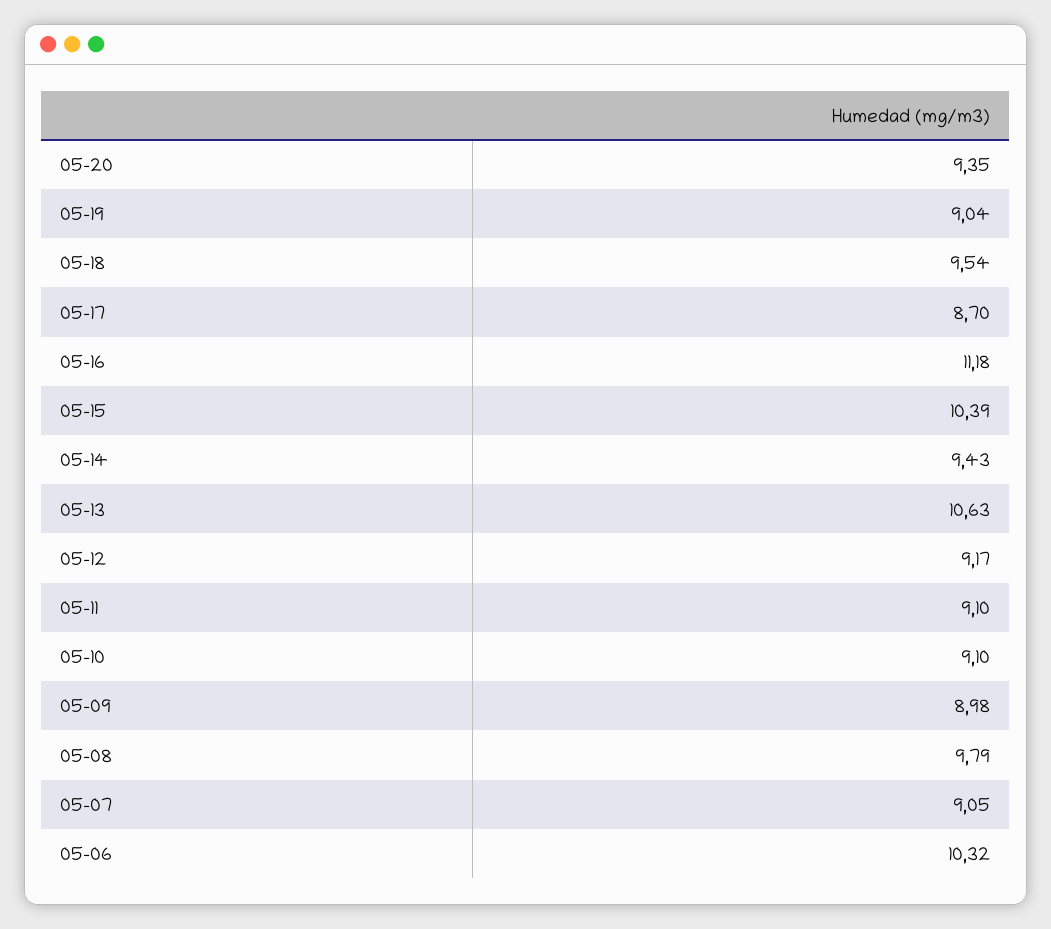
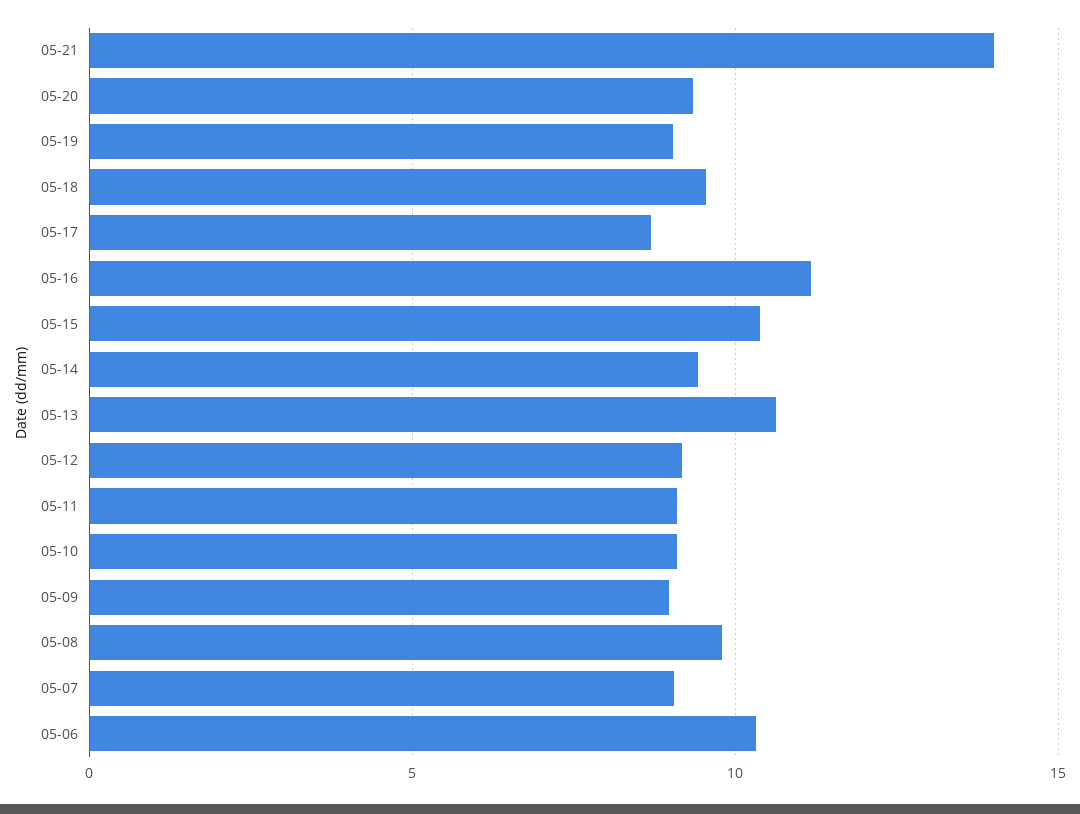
05-21: none -> 14

